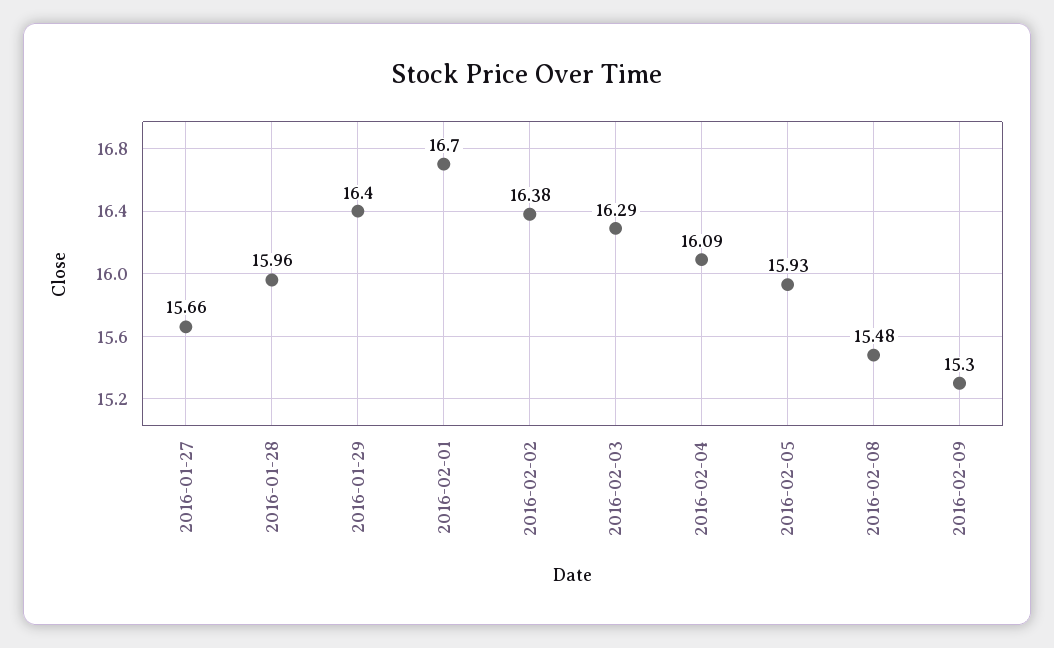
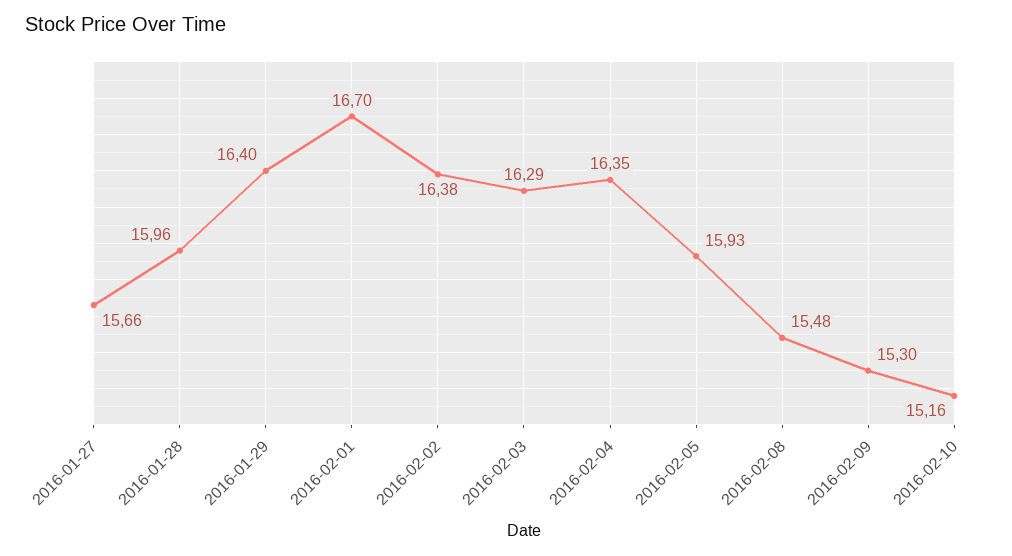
2016-02-04: 16.09 -> 16.35
2016-02-10: none -> 15.16

